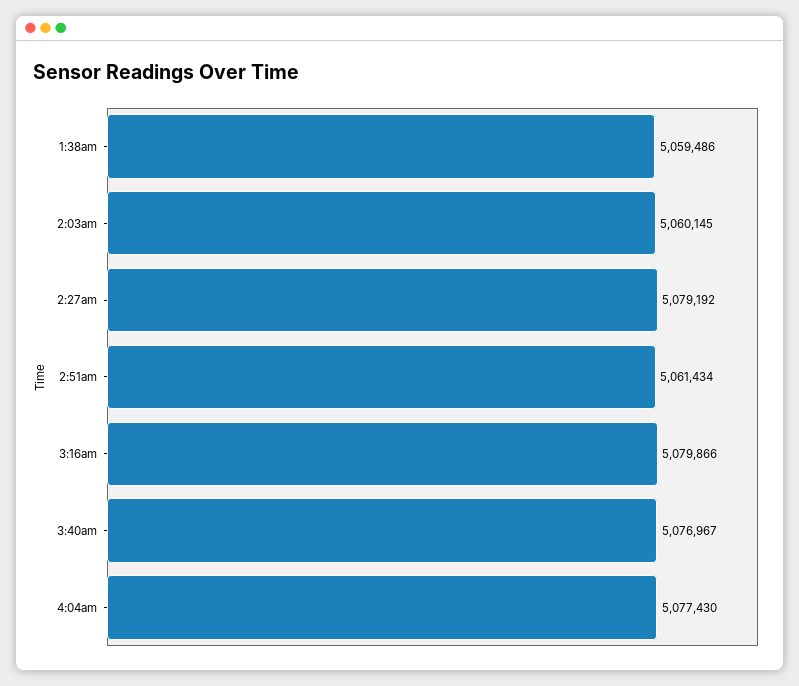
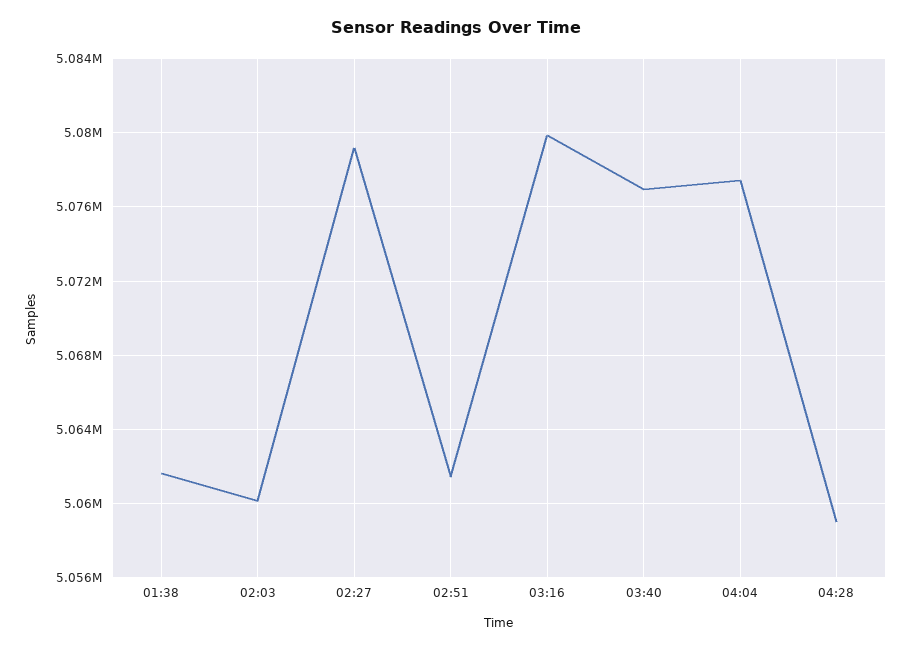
1:38am: 5059486 -> 5061500
04:28: none -> 5059000

